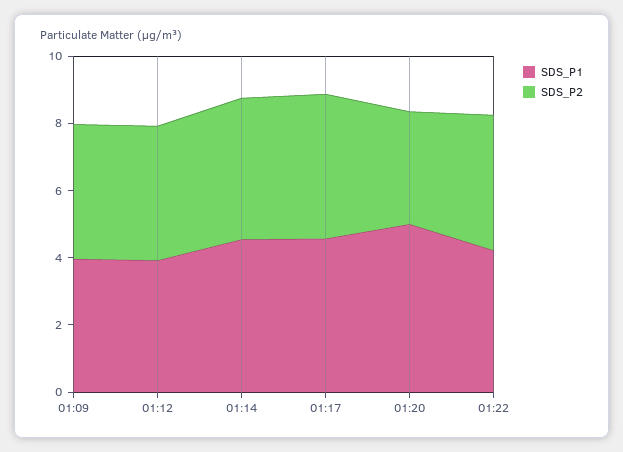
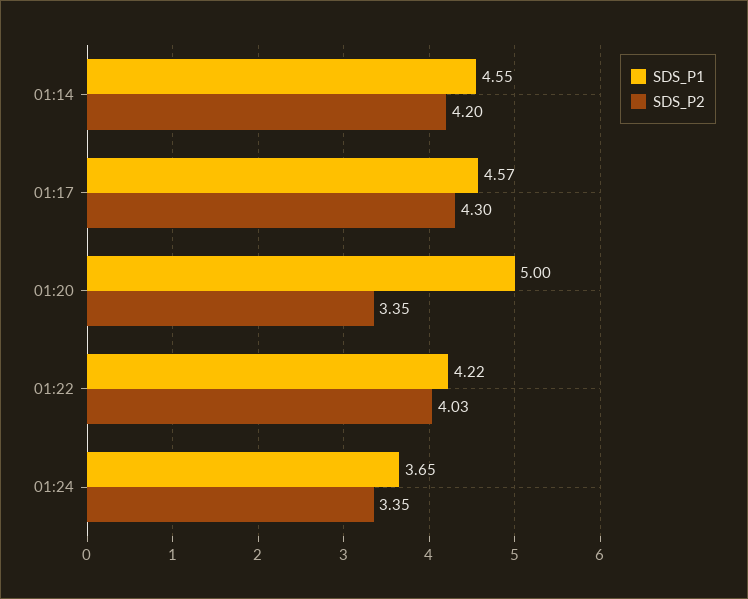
SDS_P1, 01:09: 4 -> none
SDS_P2, 01:09: 4 -> none
SDS_P1, 01:12: 4 -> none
SDS_P2, 01:12: 4 -> none
SDS_P1, 01:24: none -> 3.65
SDS_P2, 01:24: none -> 3.35

